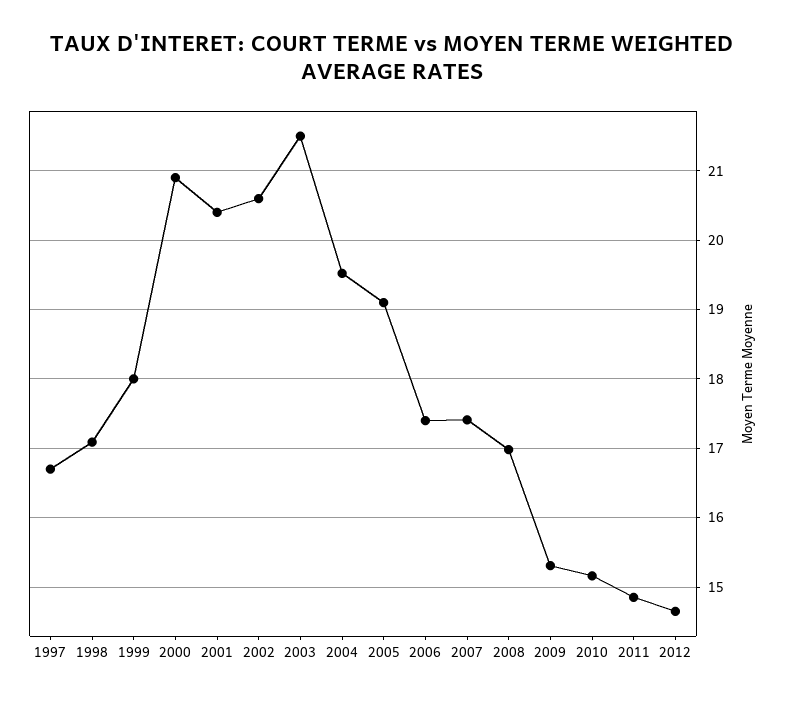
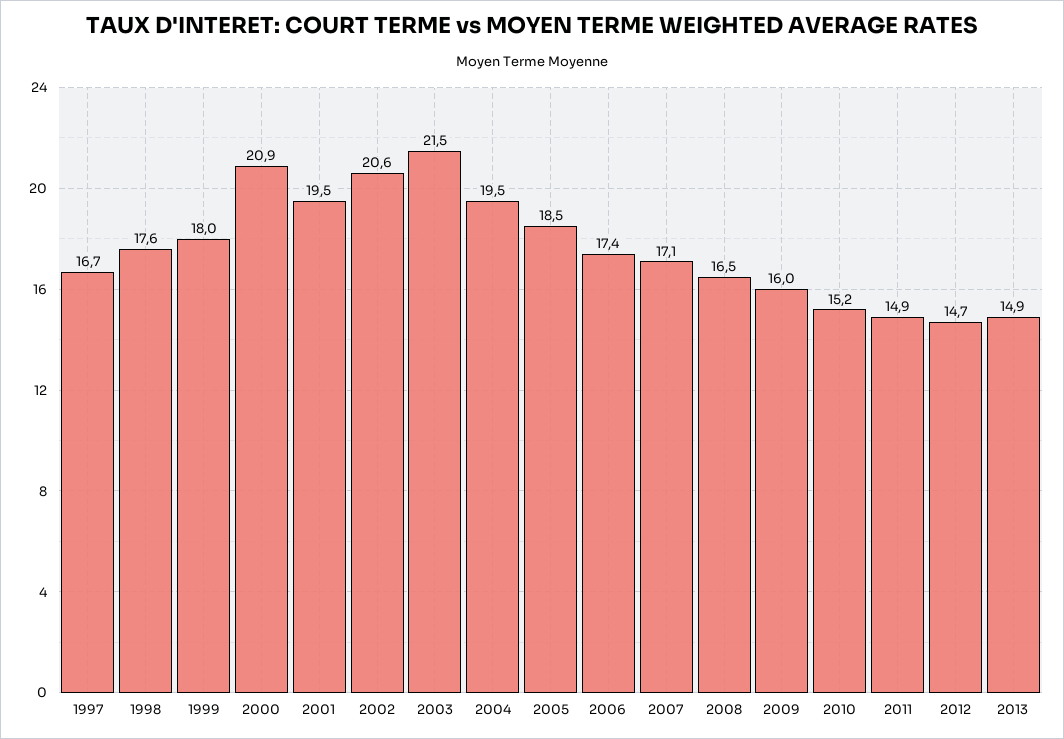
1998: 17.1 -> 17.6
2001: 20.4 -> 19.5
2005: 19.1 -> 18.5
2007: 17.4 -> 17.1
2008: 17 -> 16.5
2009: 15.3 -> 16
2013: none -> 14.9

